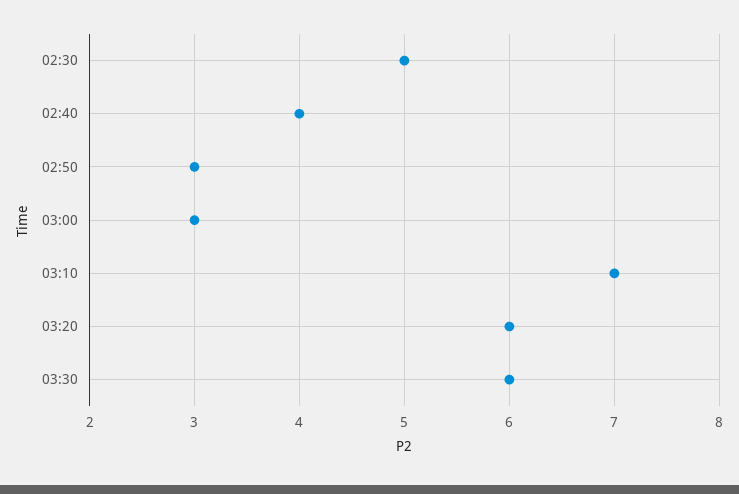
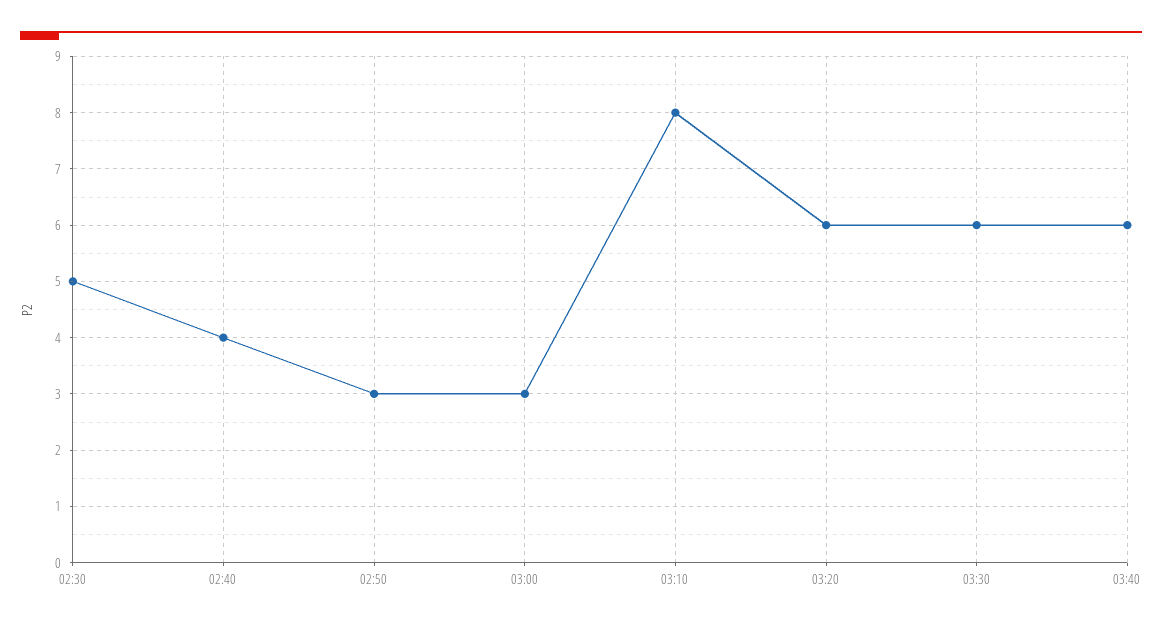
03:10: 7 -> 8
03:40: none -> 6

